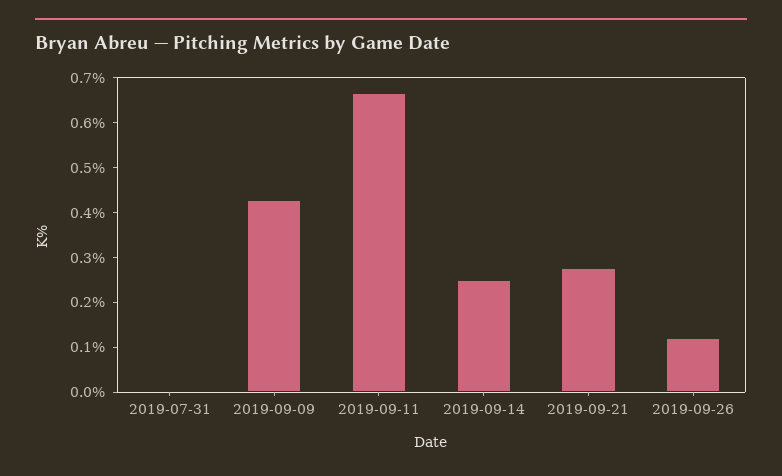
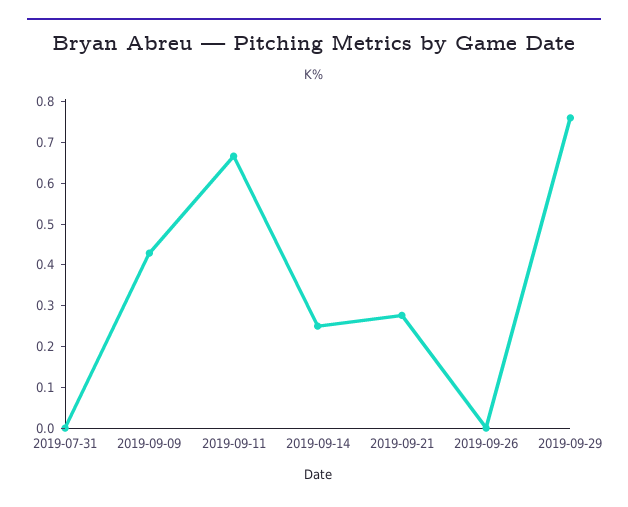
2019-09-26: 0.12 -> 0
2019-09-29: none -> 0.76

